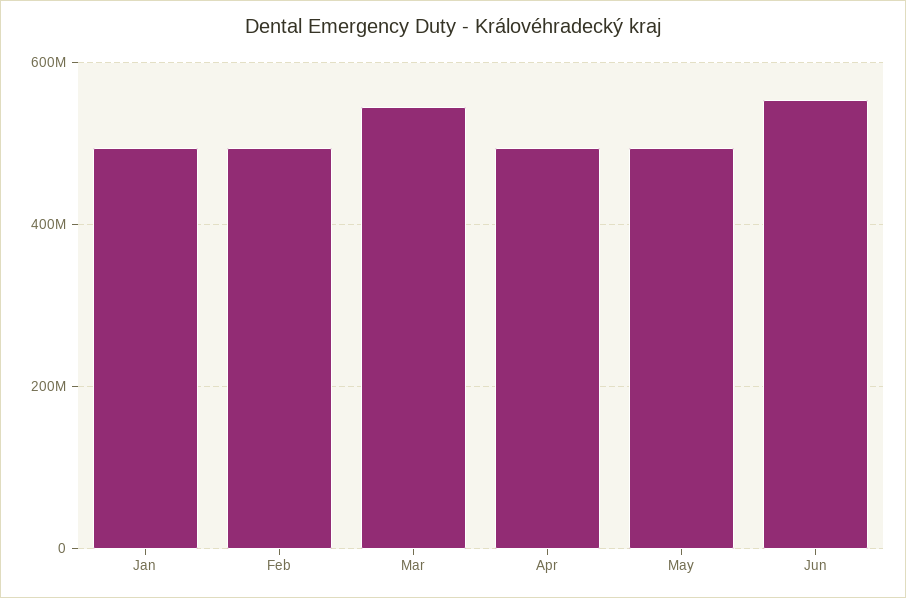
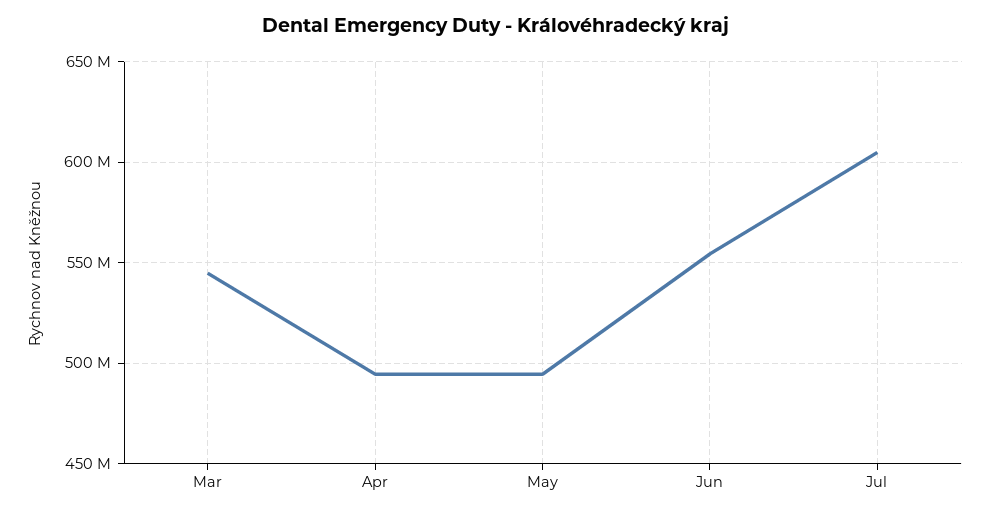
Jan: 500000000 -> none
Feb: 500000000 -> none
Jul: none -> 605000000

